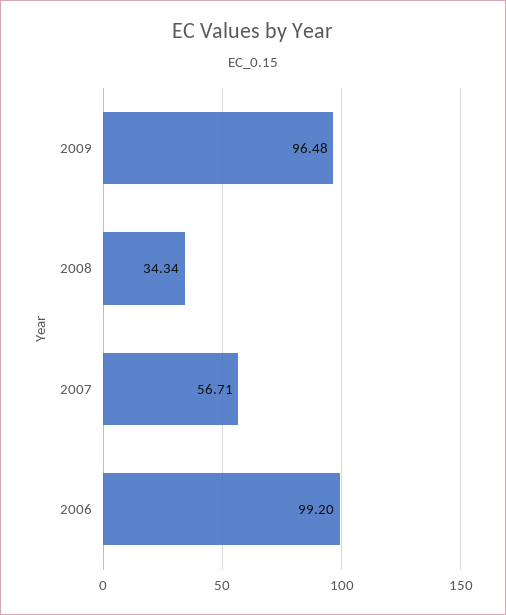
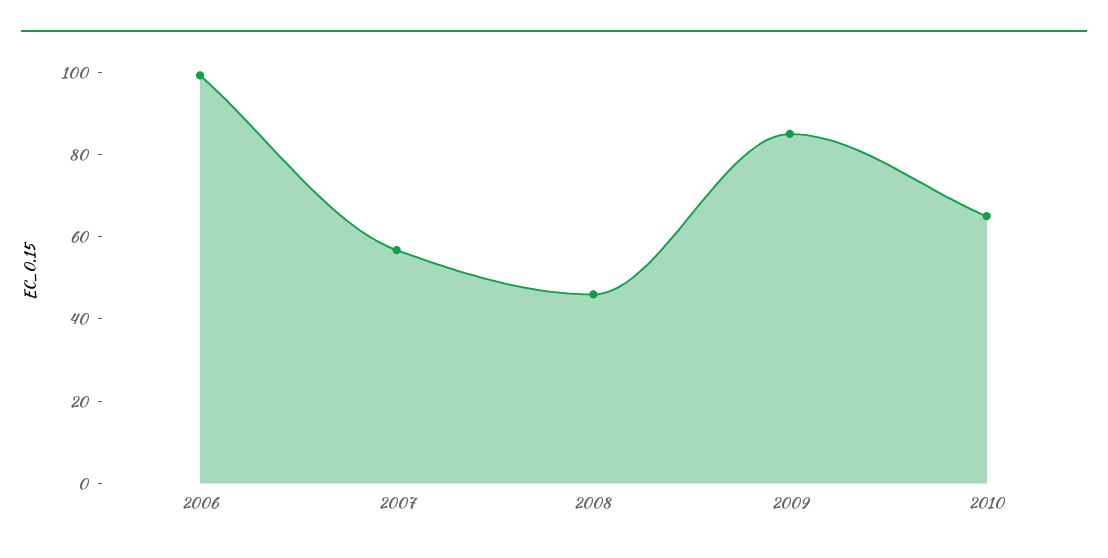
2009: 96.48 -> 85
2008: 34.34 -> 45
2010: none -> 65

